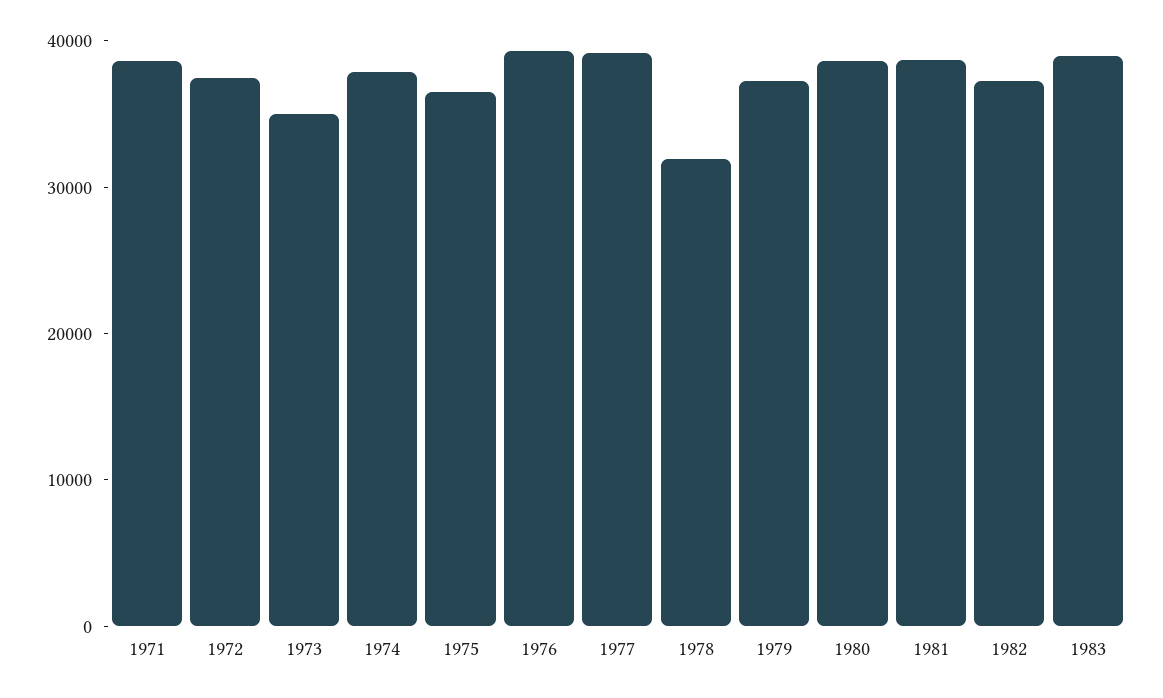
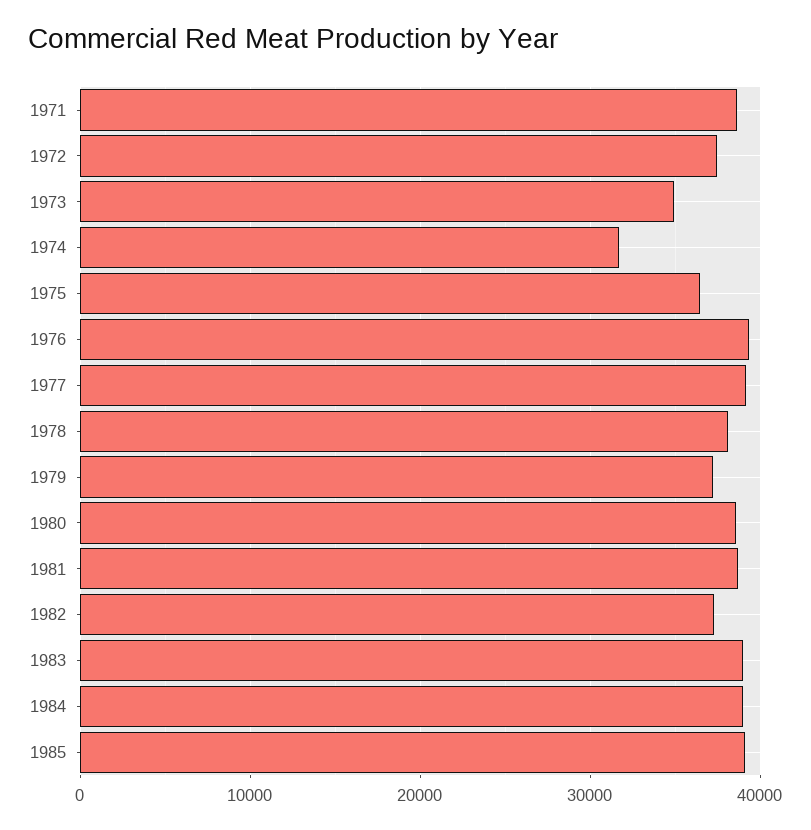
1974: 38000 -> 32000
1978: 32000 -> 38000
1984: none -> 39000
1985: none -> 39000

